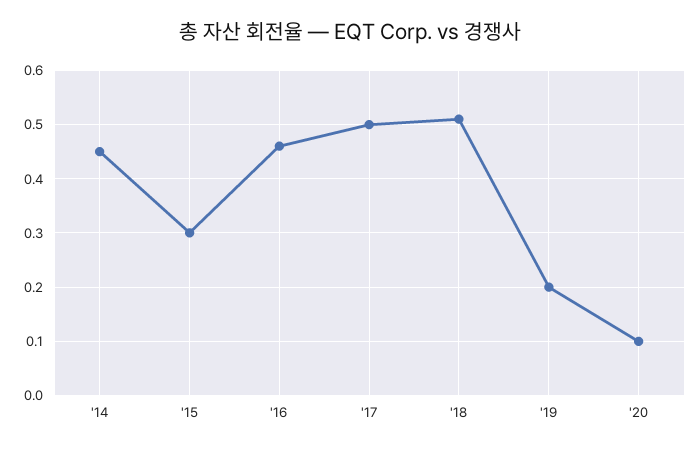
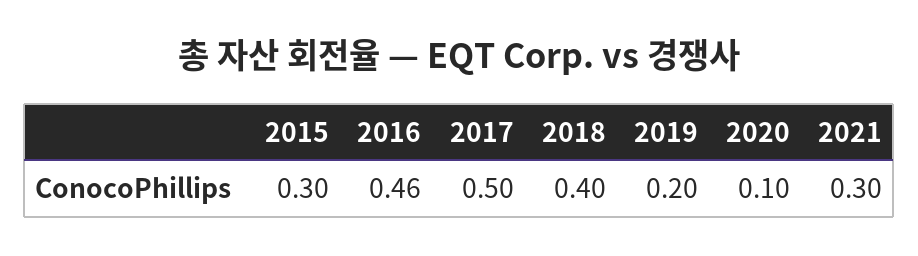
'14: 0.45 -> none
'18: 0.5 -> 0.4
2021: none -> 0.3

